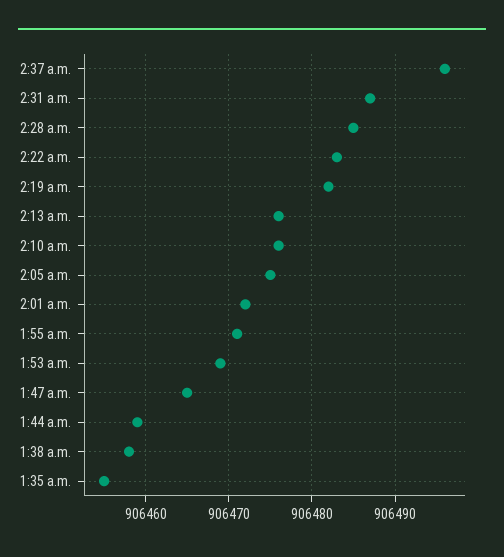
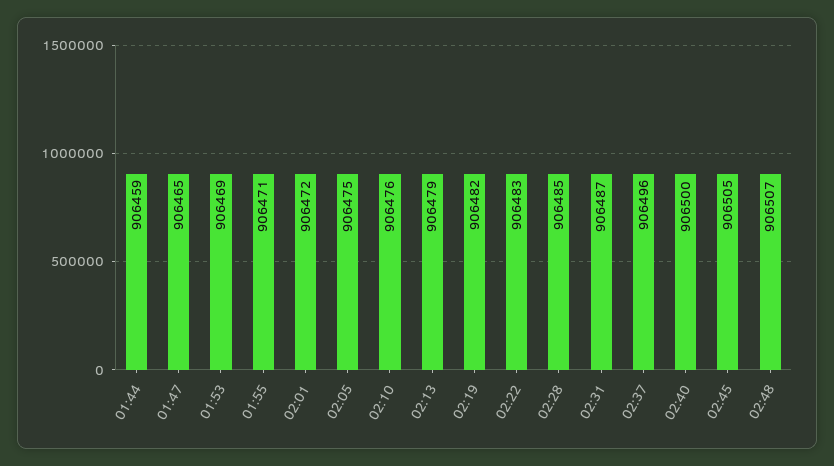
2:13 a.m.: 906476 -> 906479
1:38 a.m.: 906458 -> none
1:35 a.m.: 906455 -> none
02:40: none -> 906500
02:45: none -> 906505
02:48: none -> 906507

